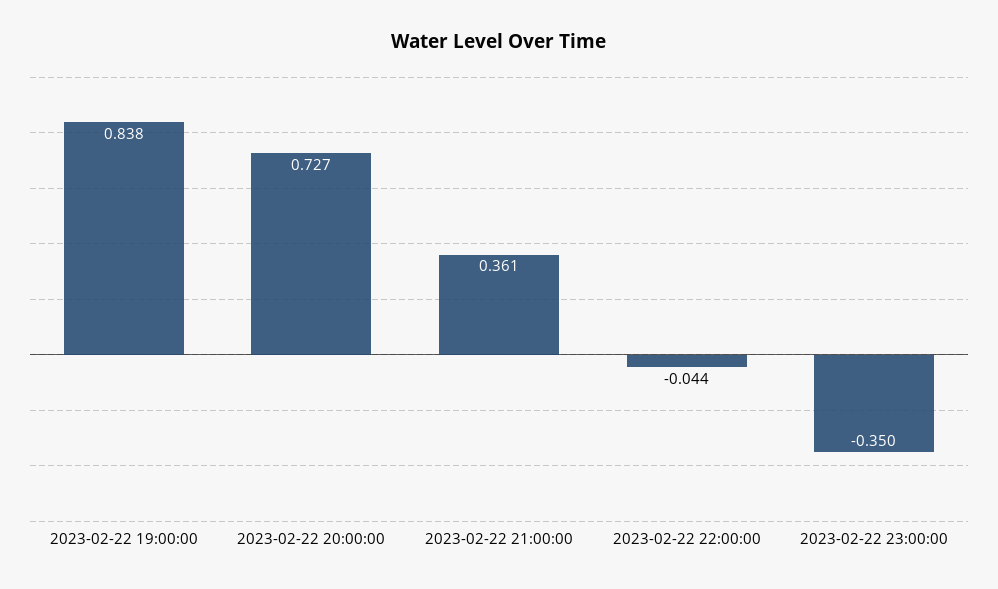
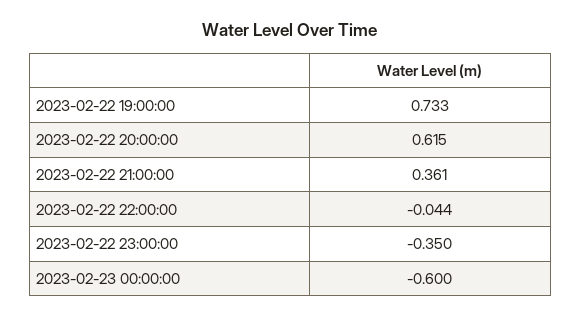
2023-02-22 19:00:00: 0.838 -> 0.733
2023-02-22 20:00:00: 0.727 -> 0.615
2023-02-23 00:00:00: none -> -0.6

